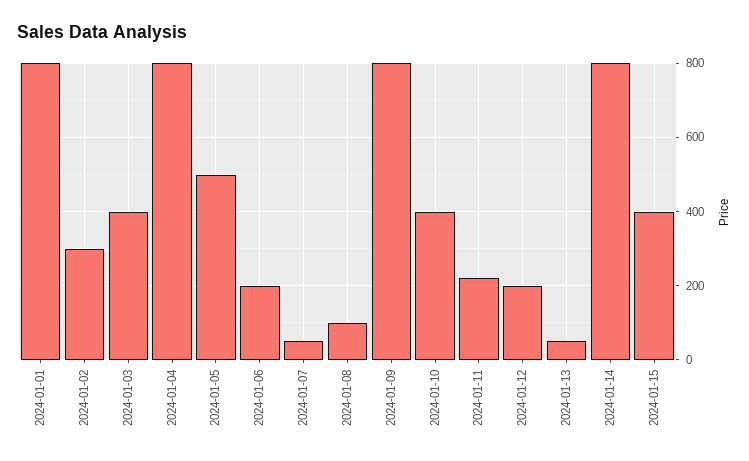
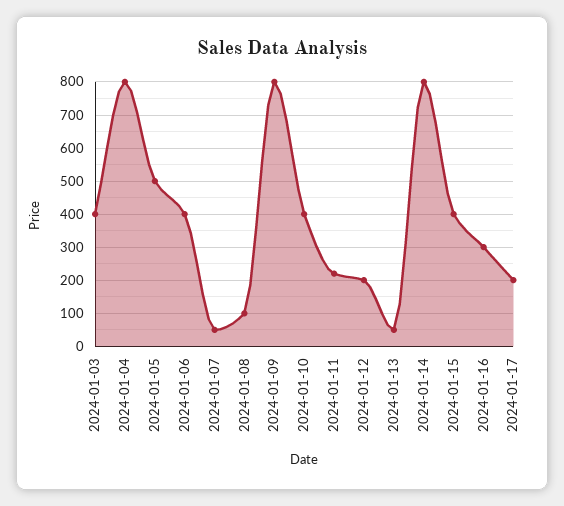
2024-01-01: 800 -> none
2024-01-02: 300 -> none
2024-01-06: 200 -> 400
2024-01-16: none -> 300
2024-01-17: none -> 200

